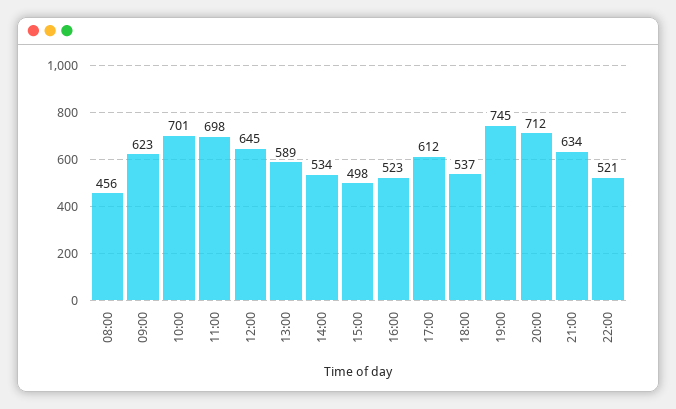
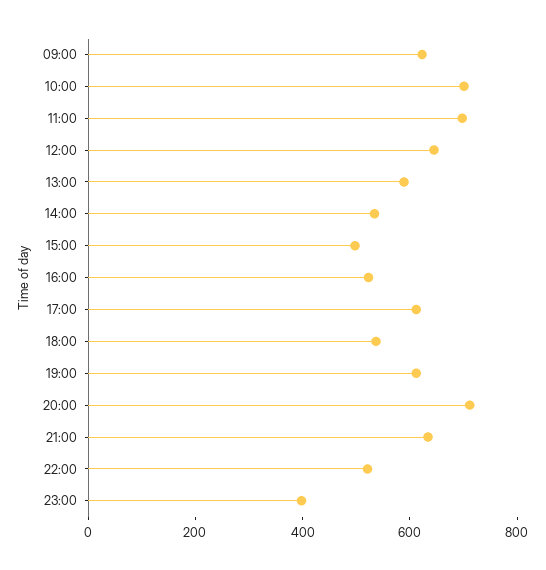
08:00: 456 -> none
19:00: 745 -> 600
23:00: none -> 400

